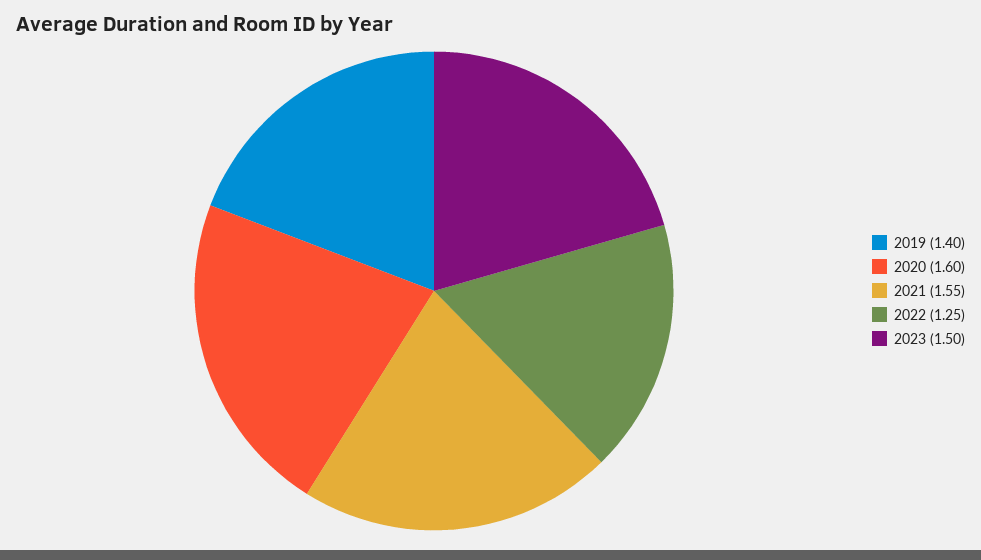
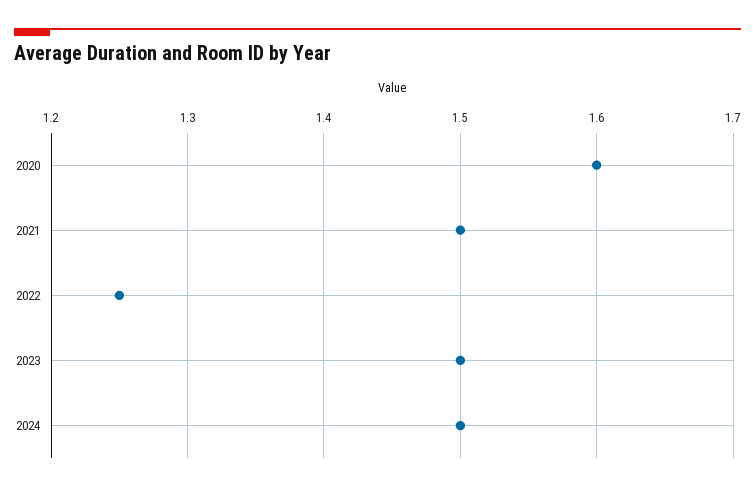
2019: 1.4 -> none
2021: 1.55 -> 1.5
2024: none -> 1.5

